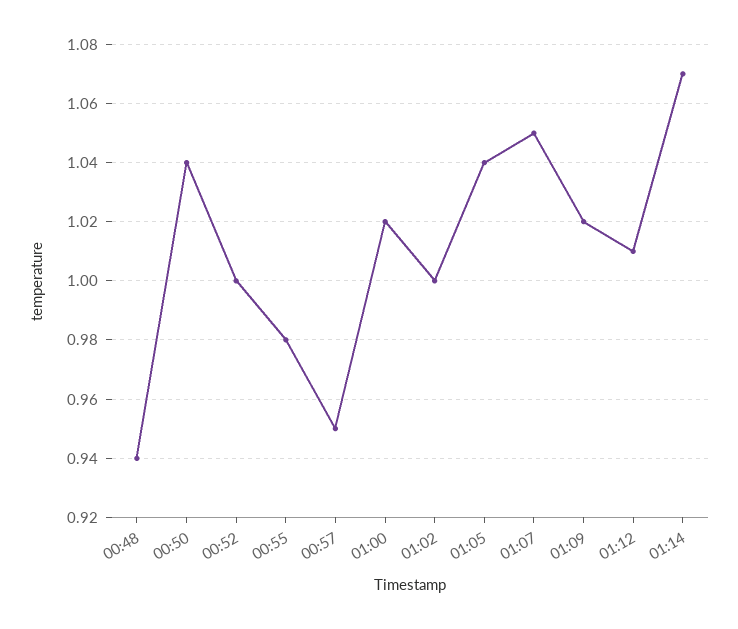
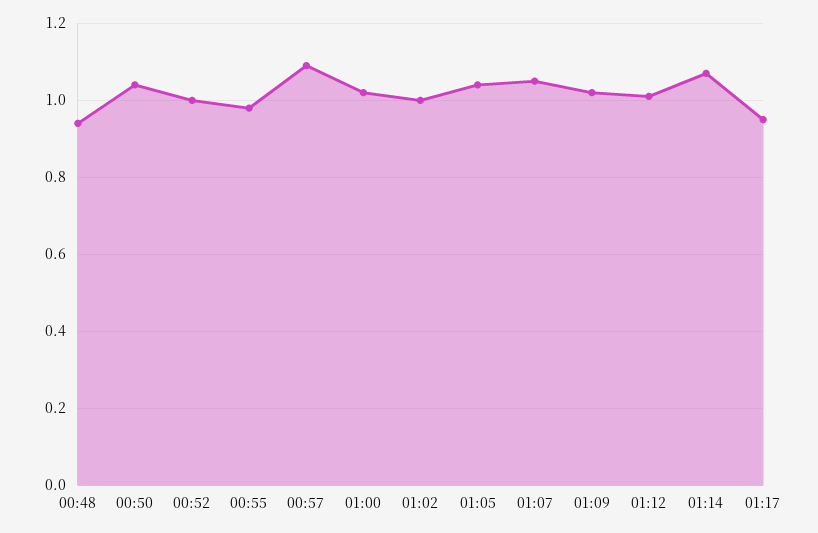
00:57: 0.95 -> 1.1
01:17: none -> 0.95

